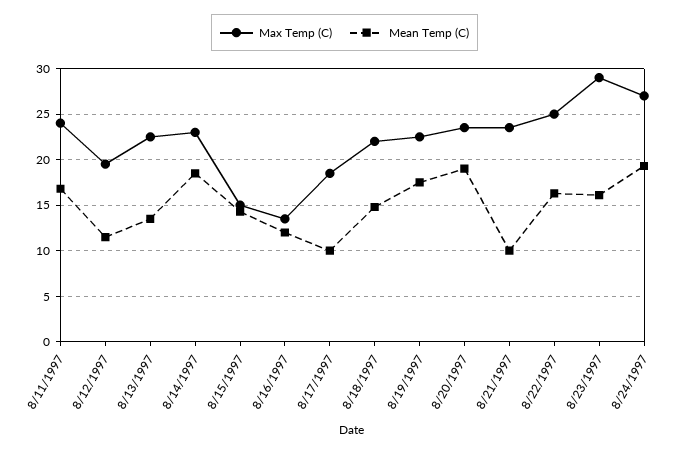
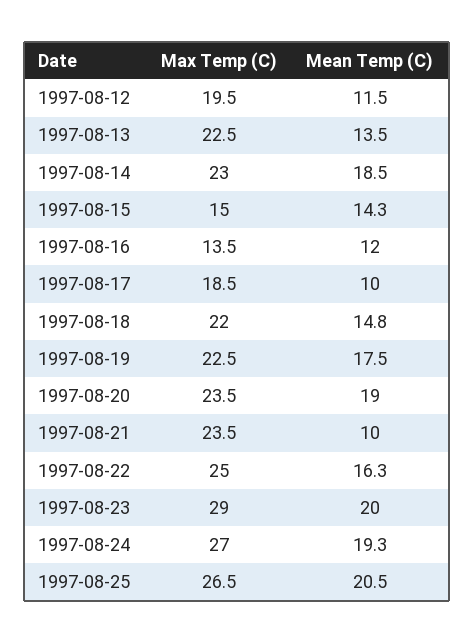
Max Temp (C), 8/11/1997: 24 -> none
Mean Temp (C), 8/11/1997: 17 -> none
Mean Temp (C), 8/23/1997: 16 -> 20
Max Temp (C), 1997-08-25: none -> 26.5
Mean Temp (C), 1997-08-25: none -> 20.5

